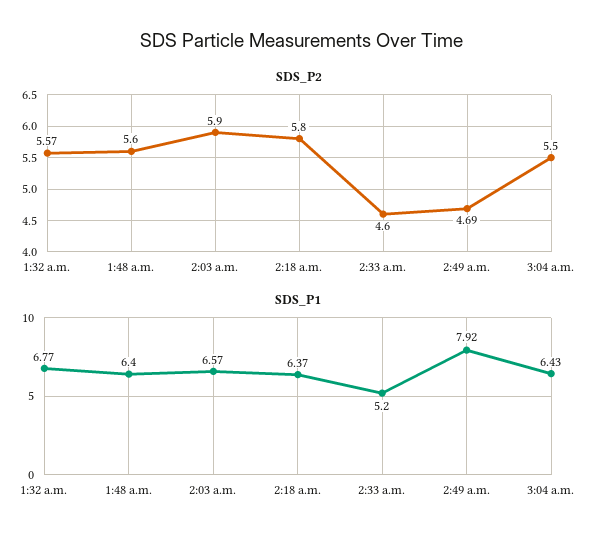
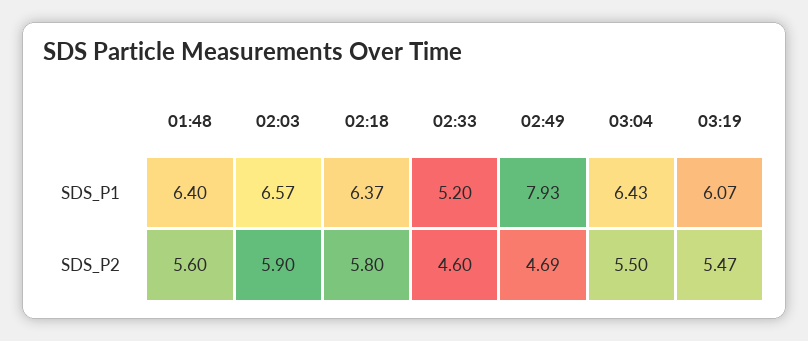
SDS_P2, 1:32 a.m.: 5.57 -> none
SDS_P1, 1:32 a.m.: 6.77 -> none
SDS_P1, 2:49 a.m.: 7.92 -> 7.93
SDS_P1, 03:19: none -> 6.07
SDS_P2, 03:19: none -> 5.47

